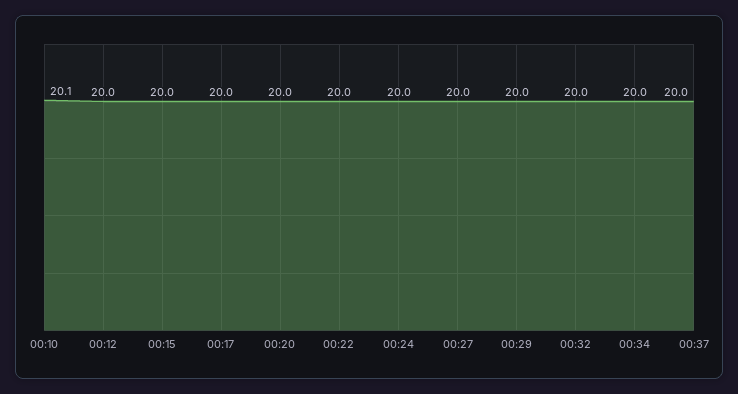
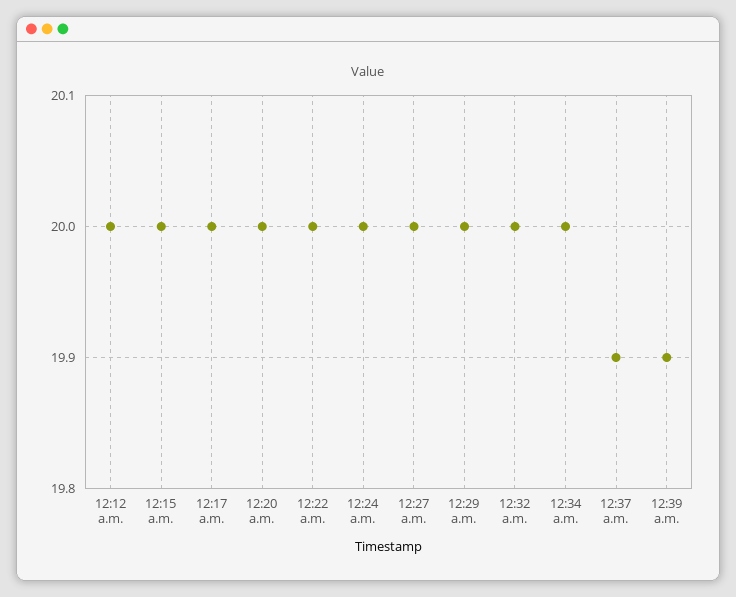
00:10: 20.1 -> none
00:37: 20 -> 19.9
12:39 a.m.: none -> 19.9

